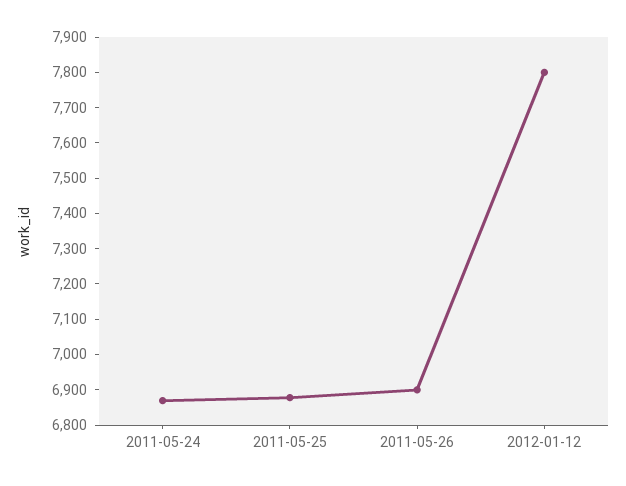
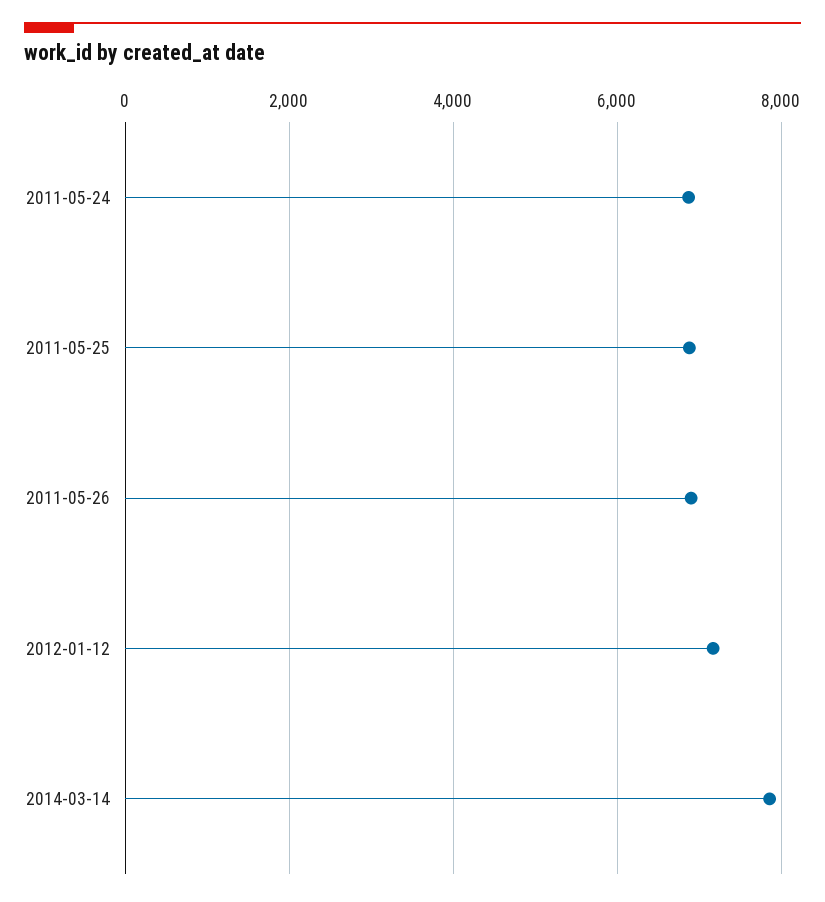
2012-01-12: 7800 -> 7200
2014-03-14: none -> 7800

